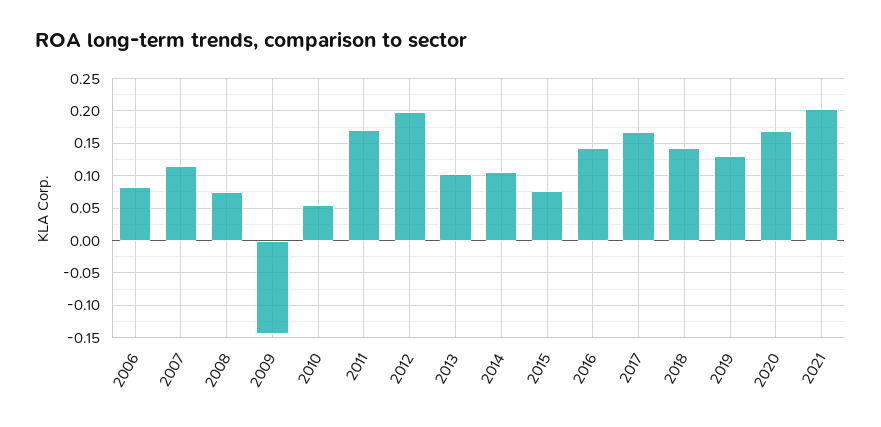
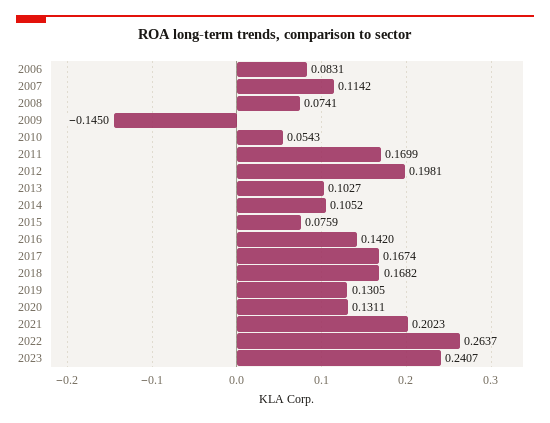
2018: 0.14 -> 0.1682
2020: 0.17 -> 0.1311
2022: none -> 0.2637
2023: none -> 0.2407

